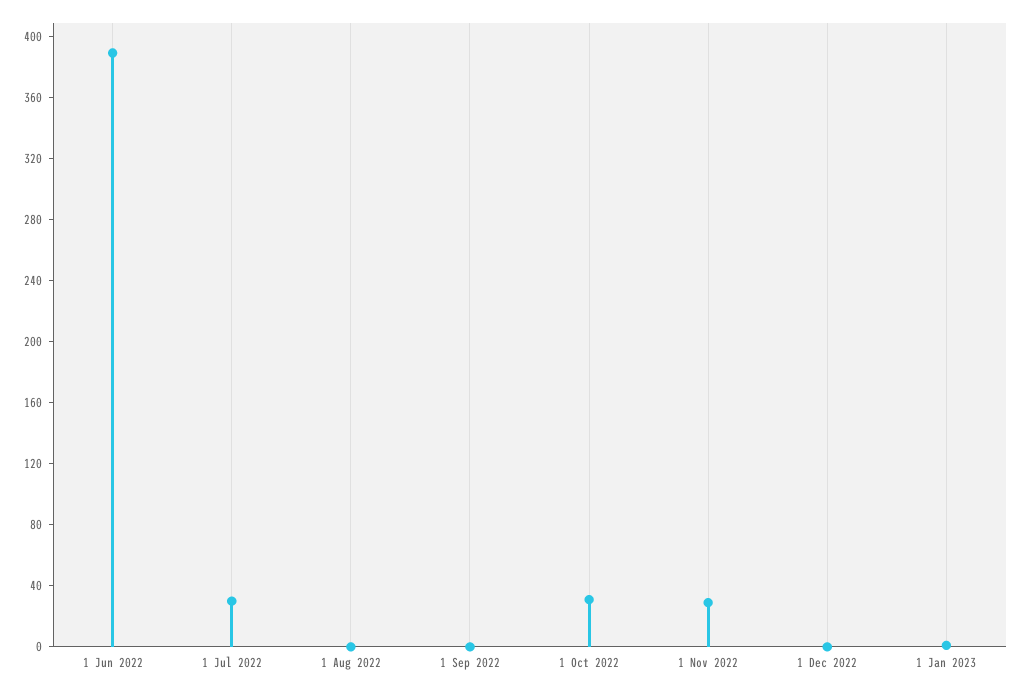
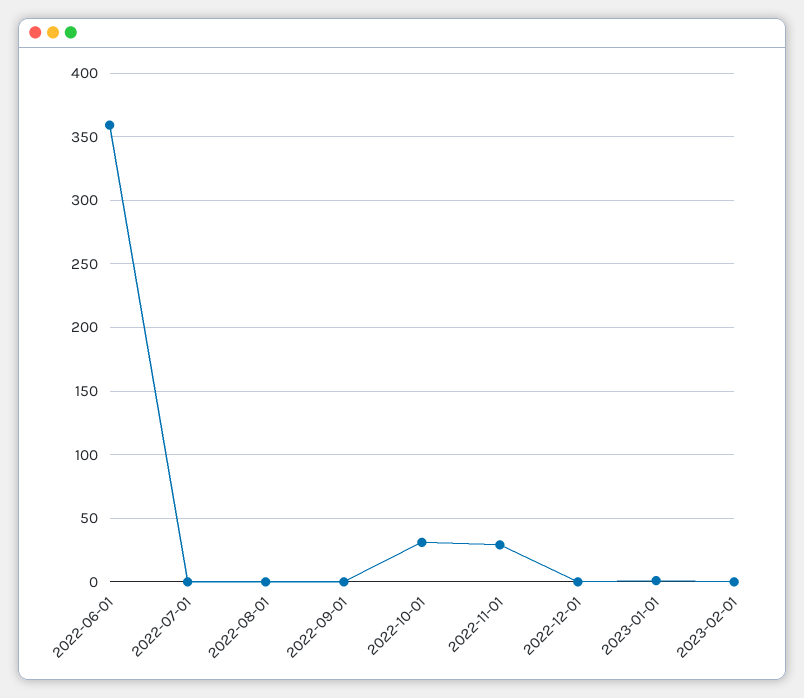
1 Jun 2022: 390 -> 360
1 Jul 2022: 30 -> 0
2023-02-01: none -> 0

